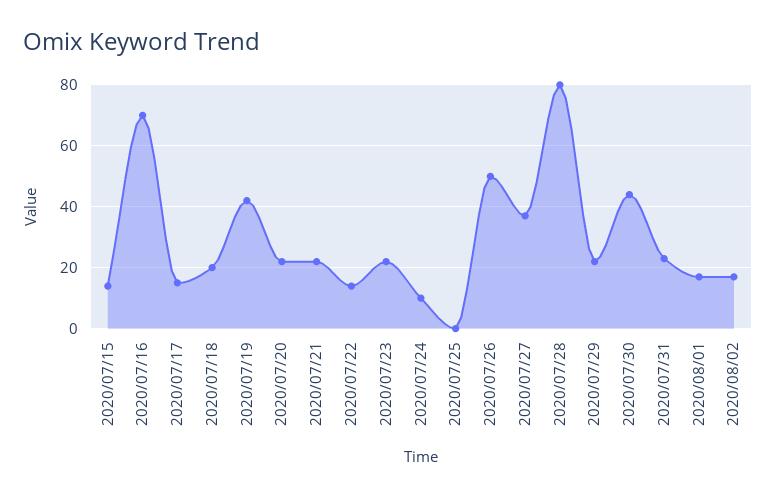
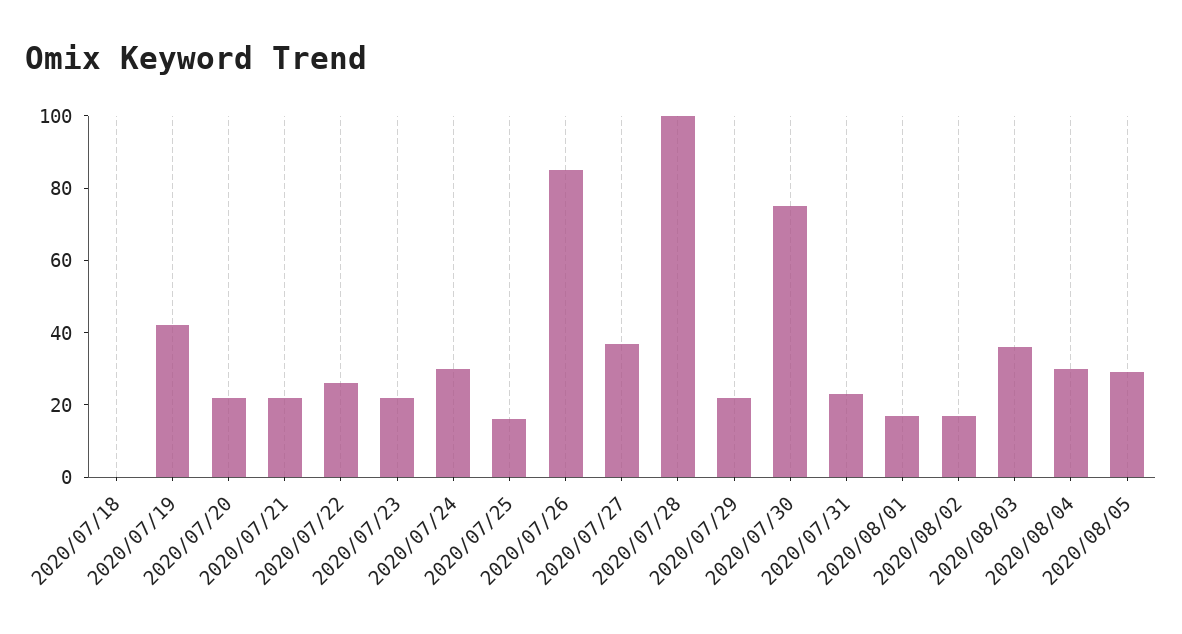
2020/07/15: 15 -> none
2020/07/16: 70 -> none
2020/07/17: 15 -> none
2020/07/18: 20 -> 0
2020/07/22: 15 -> 25
2020/07/24: 10 -> 30
2020/07/25: 0 -> 15
2020/07/26: 50 -> 85
2020/07/28: 80 -> 100
2020/07/30: 45 -> 75
2020/08/03: none -> 35
2020/08/04: none -> 30
2020/08/05: none -> 30

